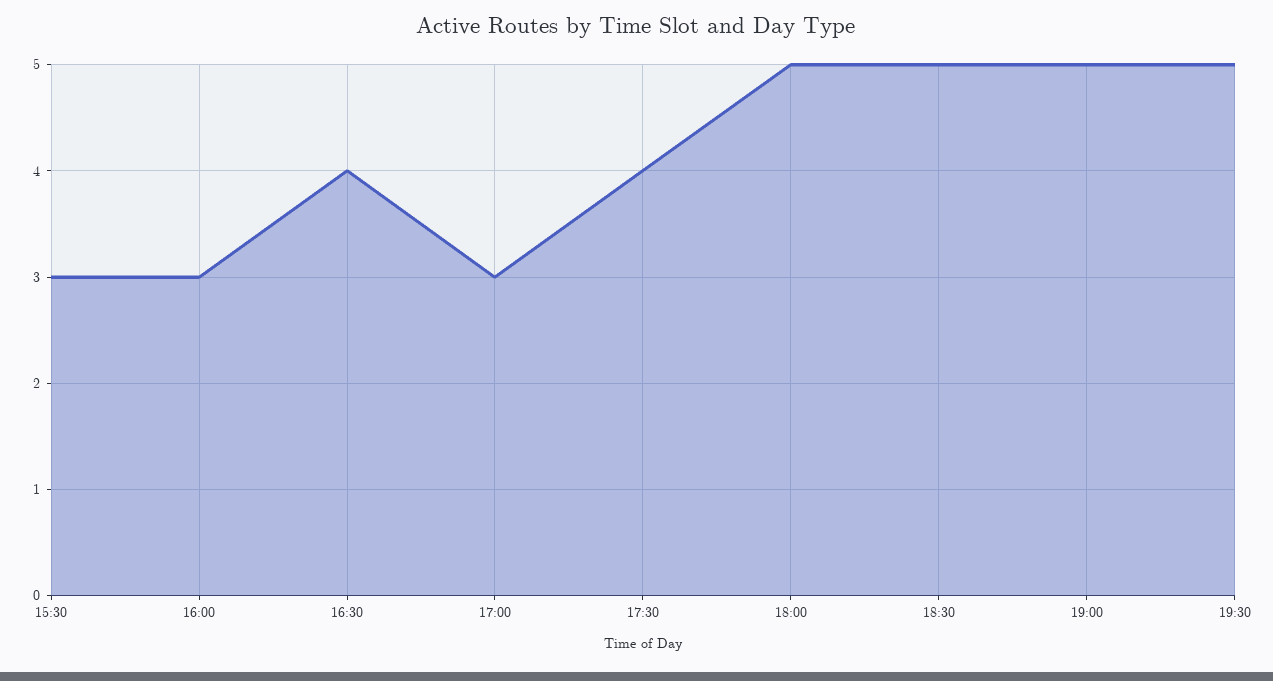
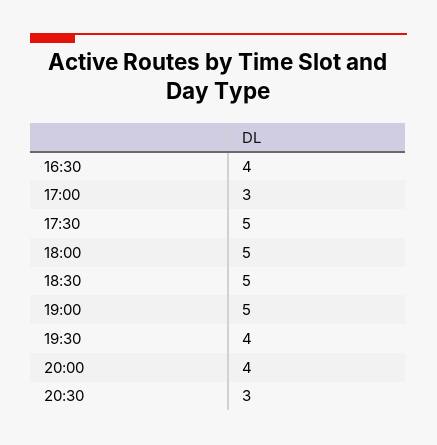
15:30: 3 -> none
16:00: 3 -> none
17:30: 4 -> 5
19:30: 5 -> 4
20:00: none -> 4
20:30: none -> 3

